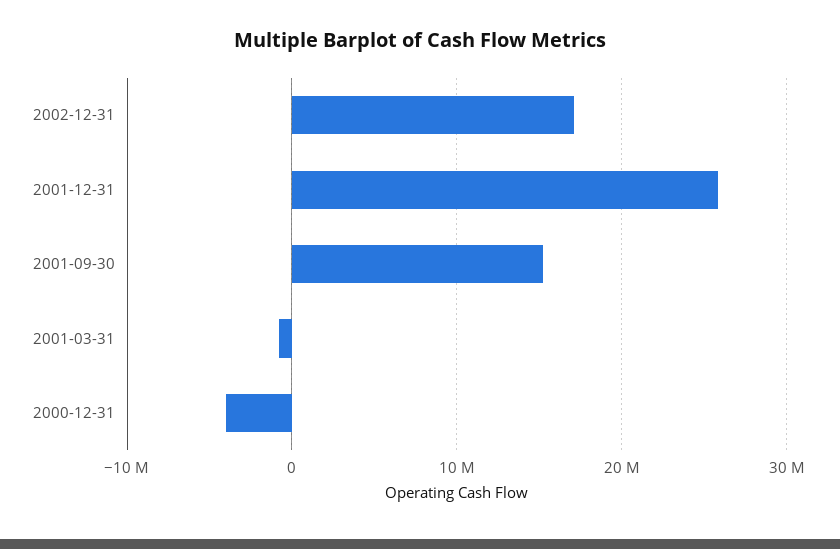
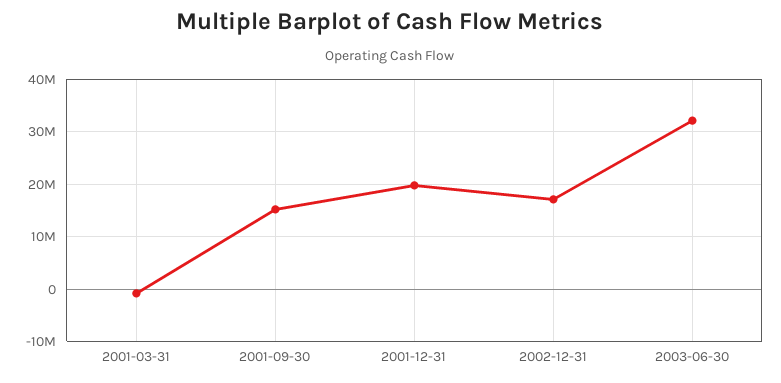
2001-12-31: 26000000 -> 20000000
2000-12-31: -4000000 -> none
2003-06-30: none -> 32000000

